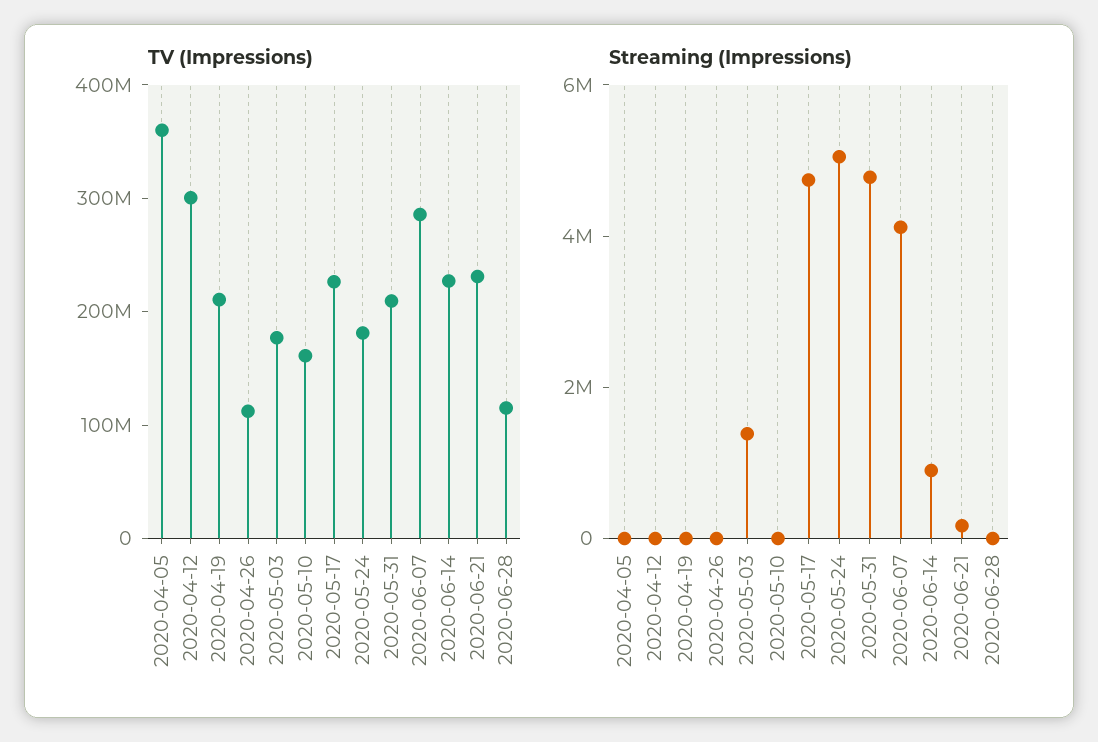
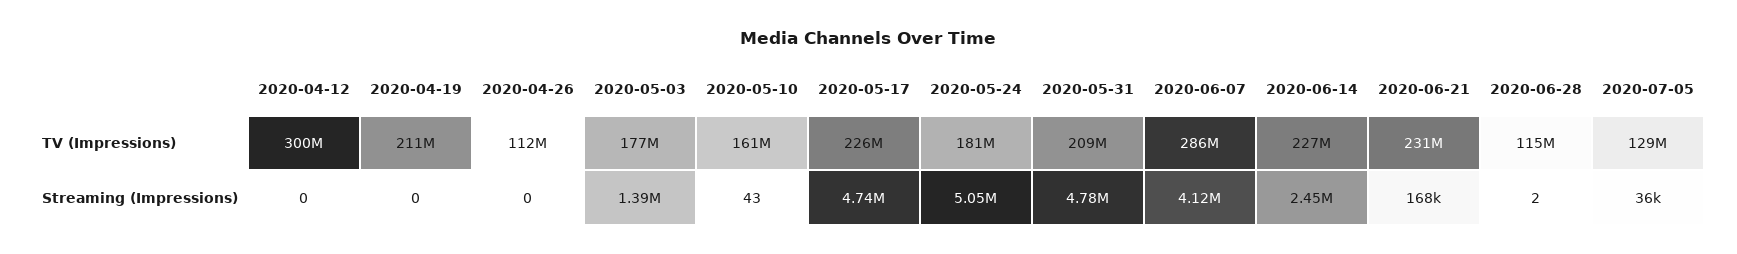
TV (Impressions), 2020-04-05: 360000000 -> none
Streaming (Impressions), 2020-04-05: 0 -> none
Streaming (Impressions), 2020-06-14: 1000000 -> 2450000
TV (Impressions), 2020-07-05: none -> 129000000
Streaming (Impressions), 2020-07-05: none -> 36000

